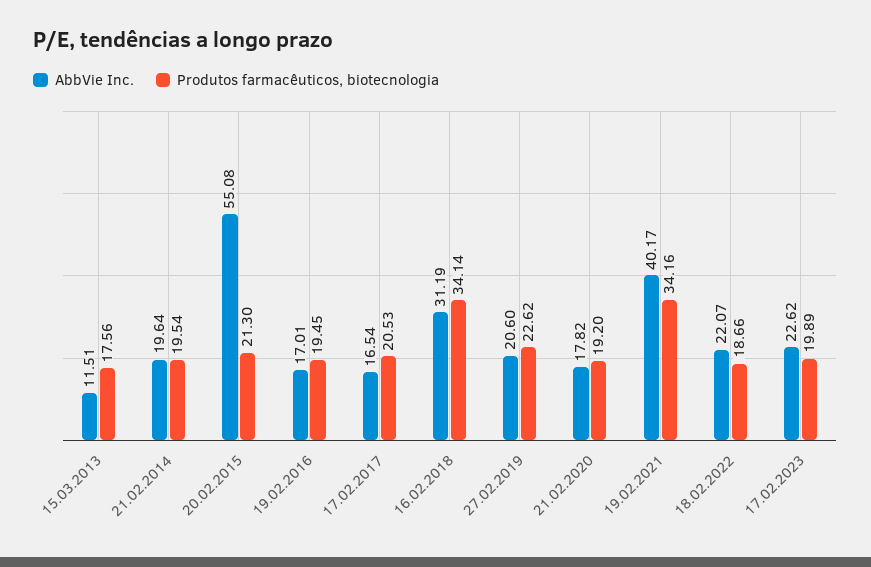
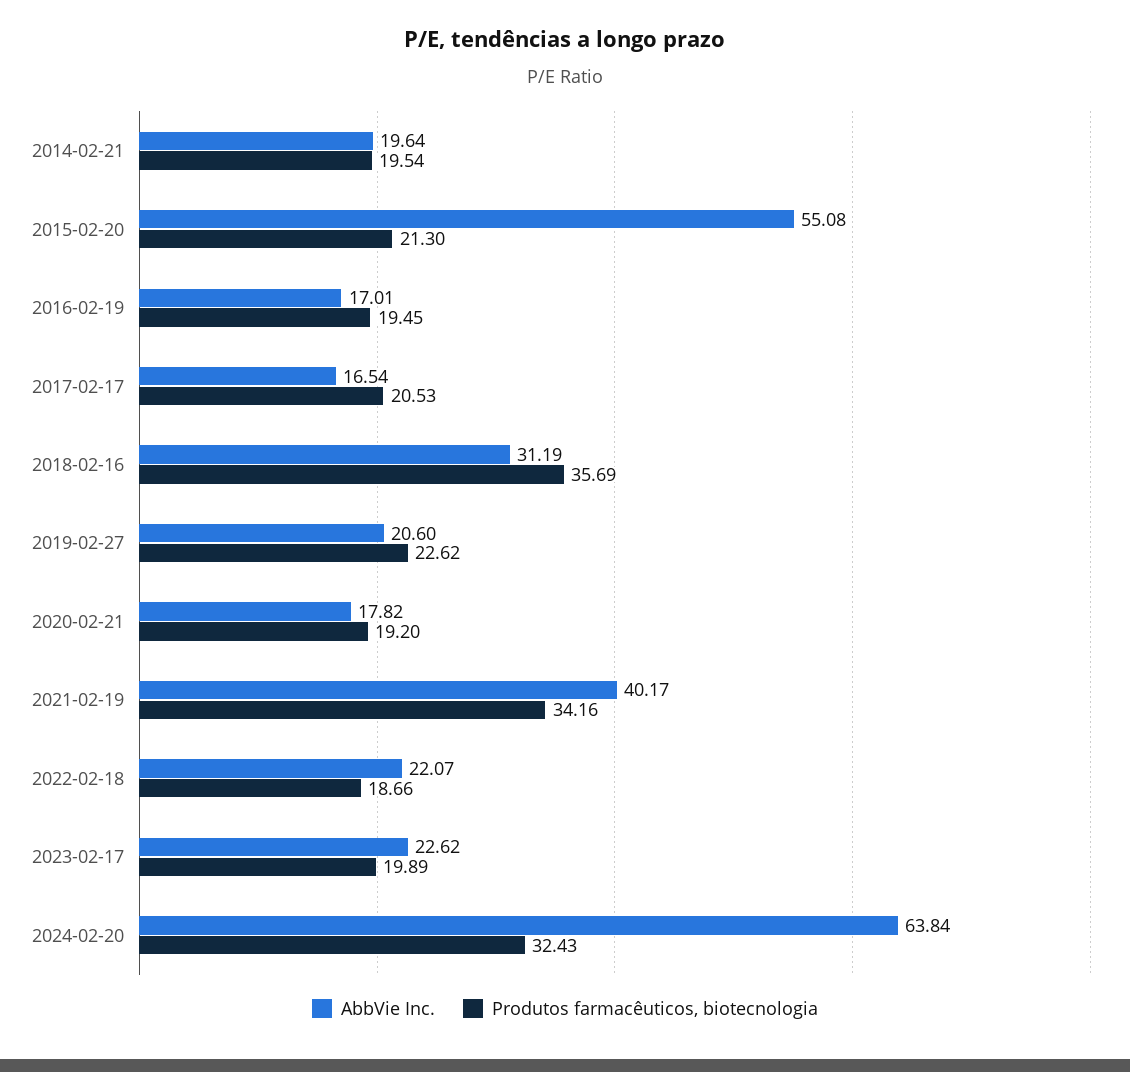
AbbVie Inc., 15.03.2013: 11.51 -> none
Produtos farmacêuticos, biotecnologia, 15.03.2013: 17.56 -> none
Produtos farmacêuticos, biotecnologia, 16.02.2018: 34.14 -> 35.69
AbbVie Inc., 2024-02-20: none -> 63.84
Produtos farmacêuticos, biotecnologia, 2024-02-20: none -> 32.43

